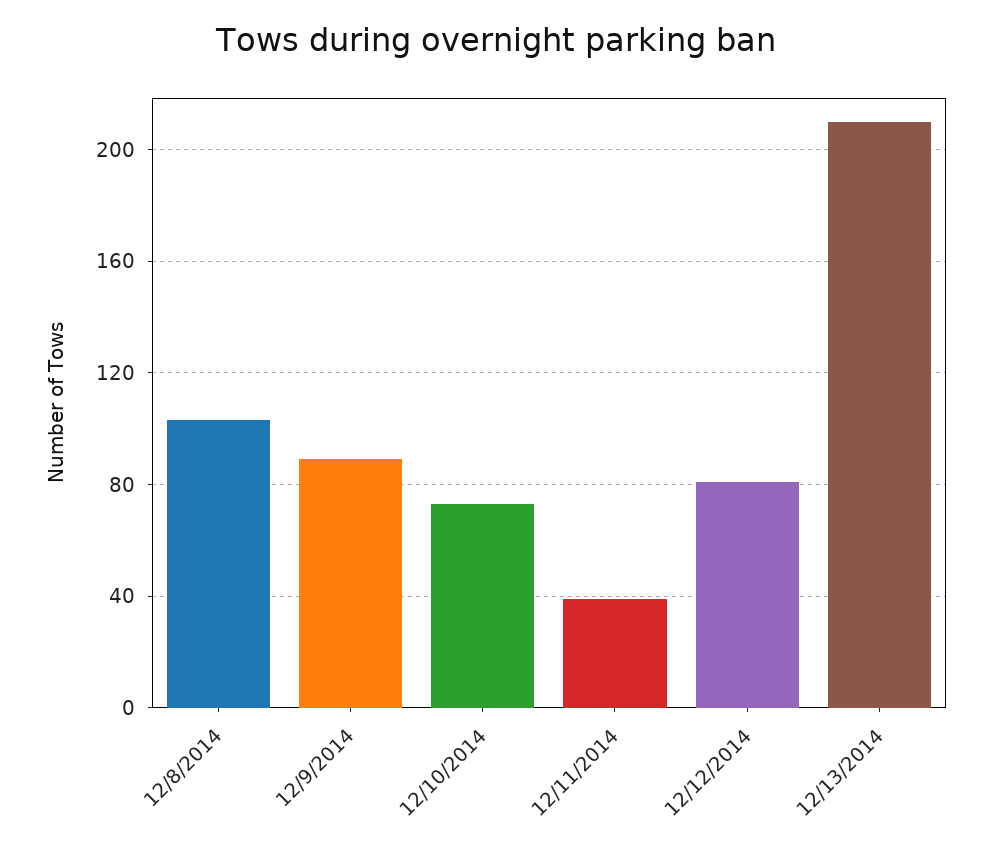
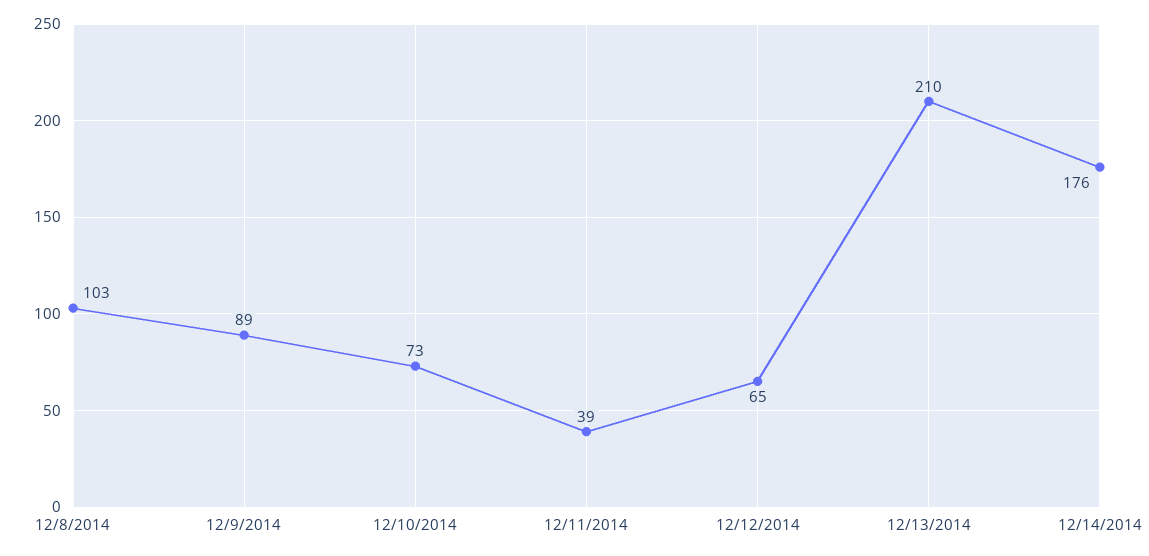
12/12/2014: 80 -> 65
12/14/2014: none -> 176

